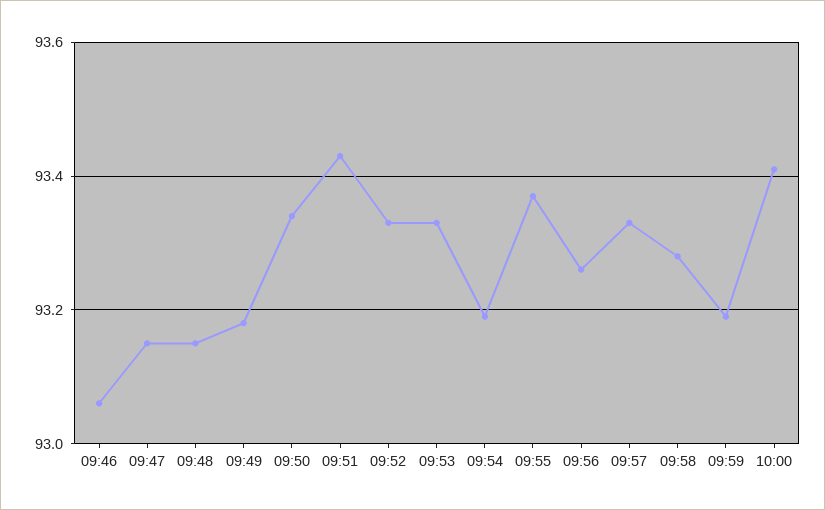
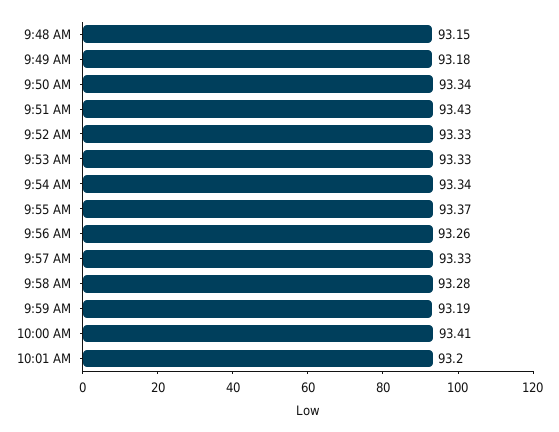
09:46: 93.05 -> none
09:47: 93.15 -> none
09:54: 93.2 -> 93.34
10:01 AM: none -> 93.2

